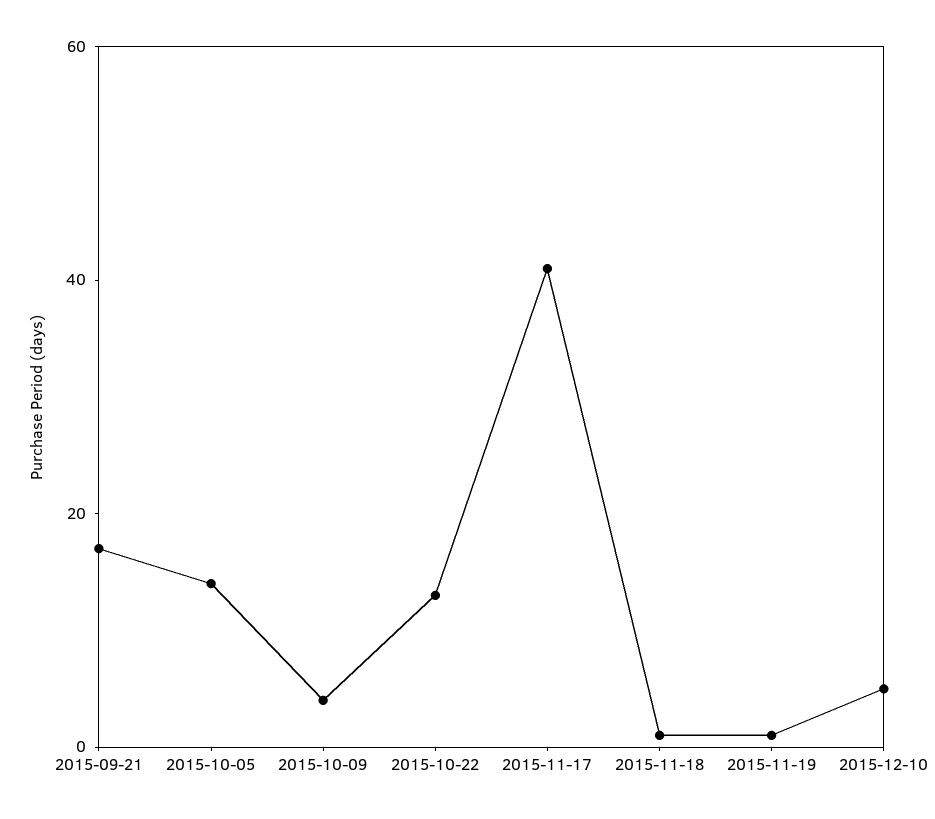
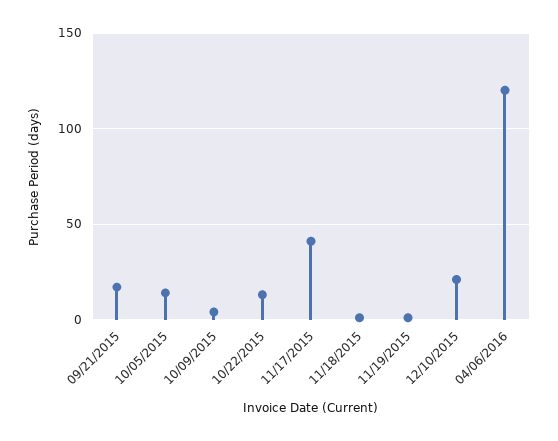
2015-12-10: 5 -> 20
04/06/2016: none -> 120

